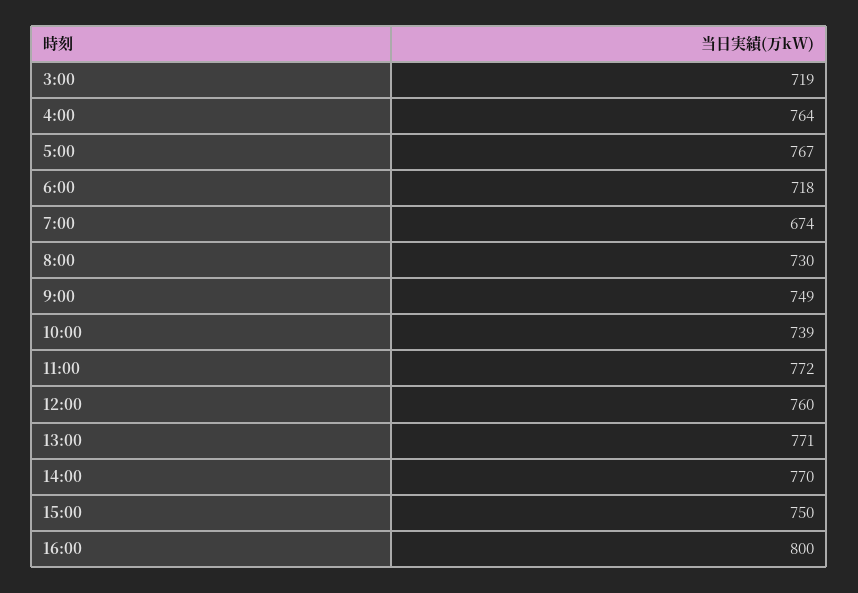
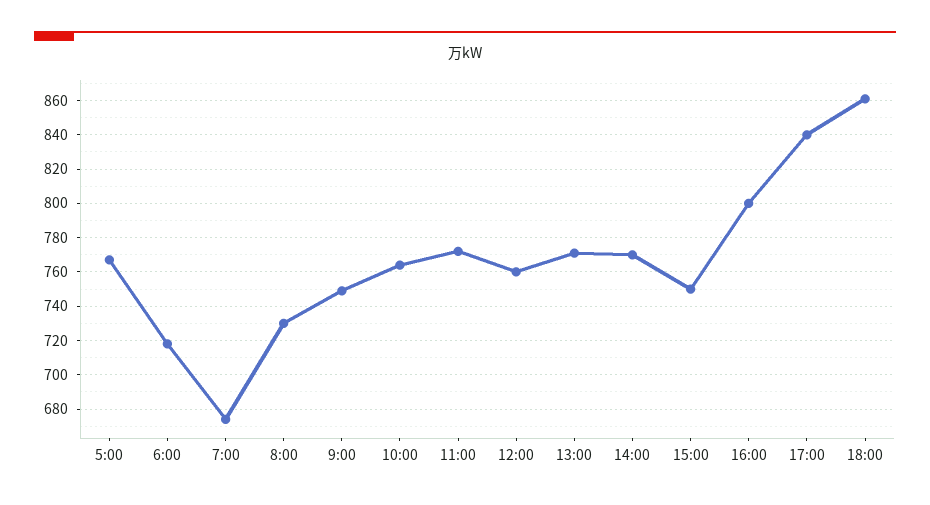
3:00: 719 -> none
4:00: 764 -> none
10:00: 739 -> 765
17:00: none -> 840
18:00: none -> 860

